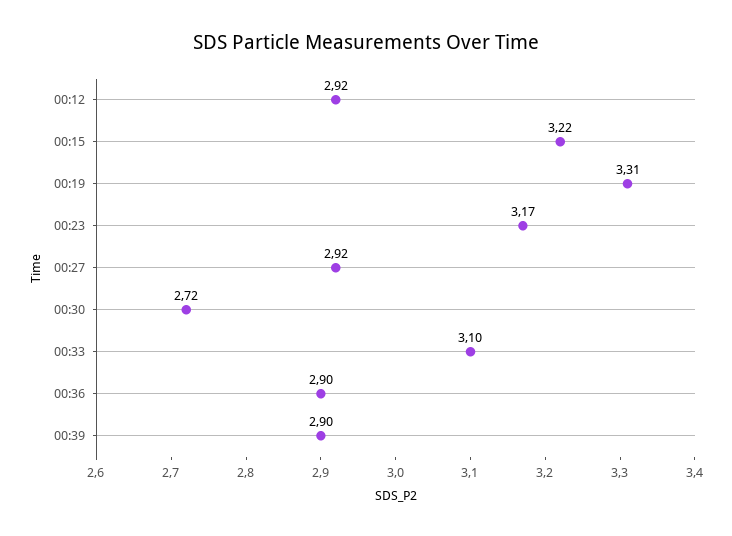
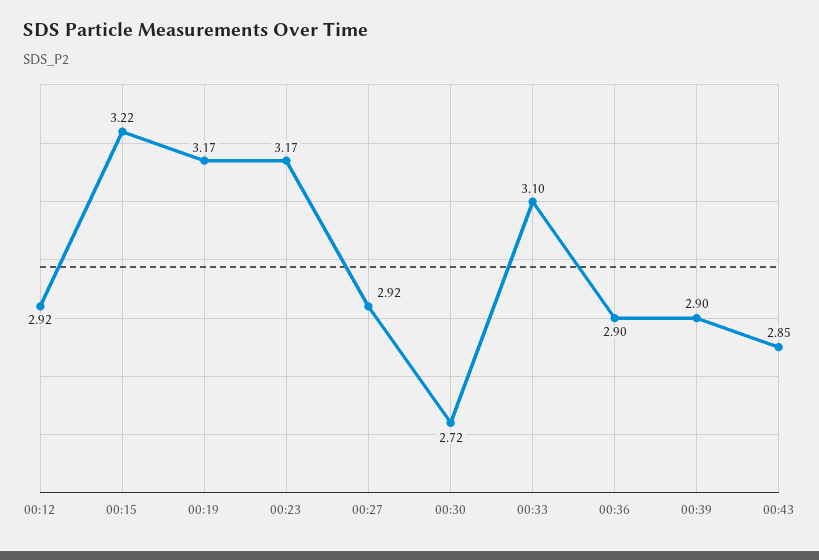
00:19: 3.31 -> 3.17
00:43: none -> 2.85

